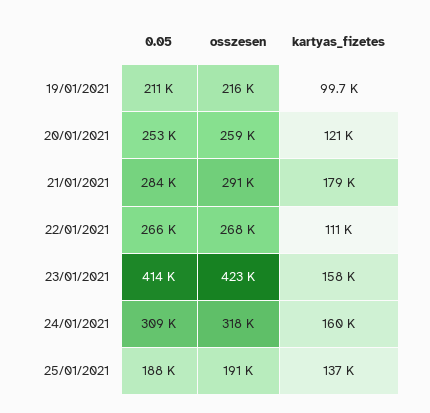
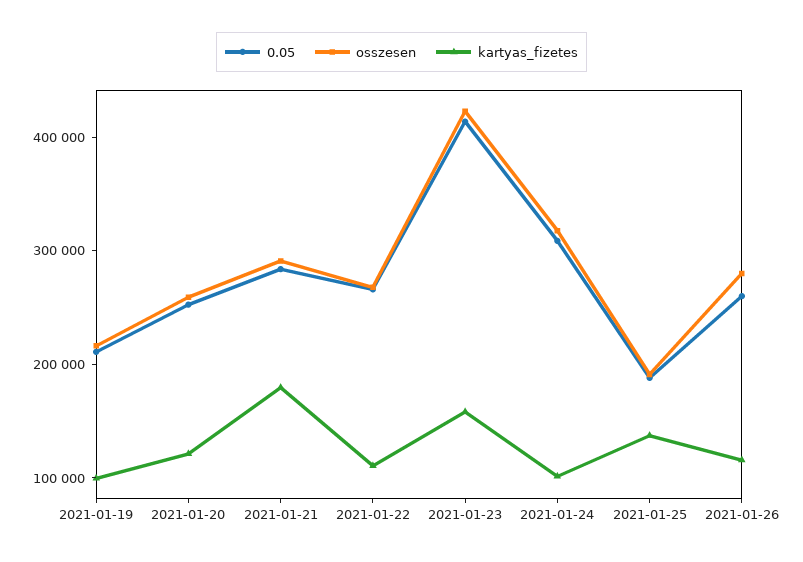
kartyas_fizetes, 24/01/2021: 160000 -> 100000
0.05, 2021-01-26: none -> 260000
osszesen, 2021-01-26: none -> 280000
kartyas_fizetes, 2021-01-26: none -> 120000

